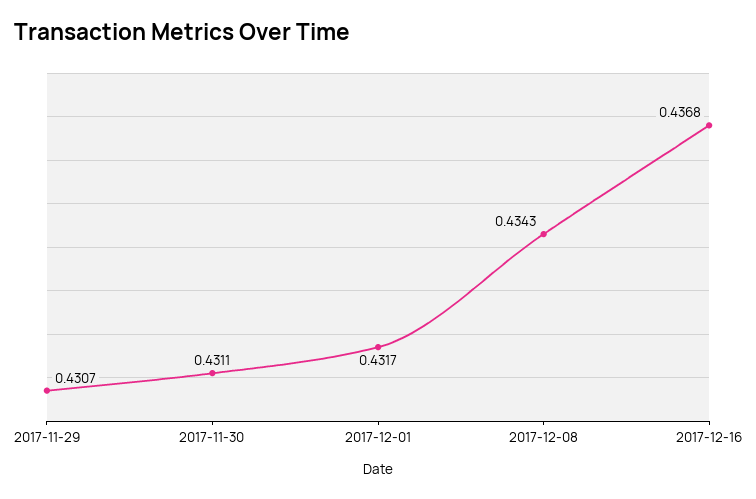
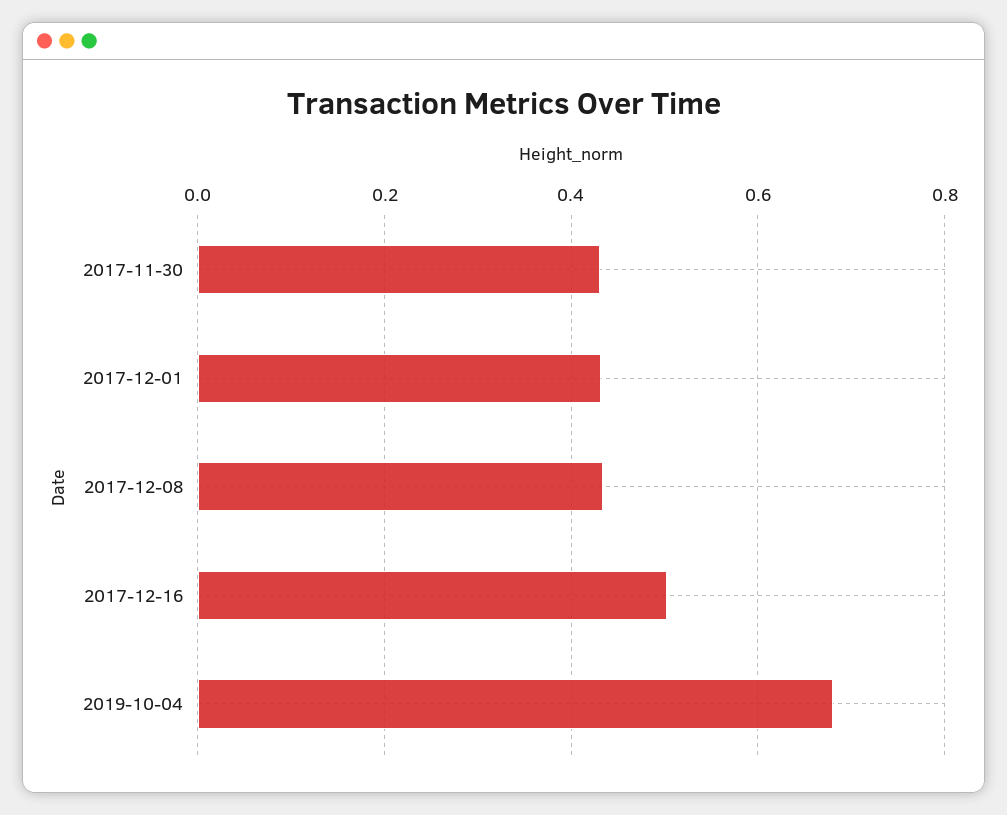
2017-11-29: 0.4307 -> none
2017-12-16: 0.4368 -> 0.5
2019-10-04: none -> 0.68

